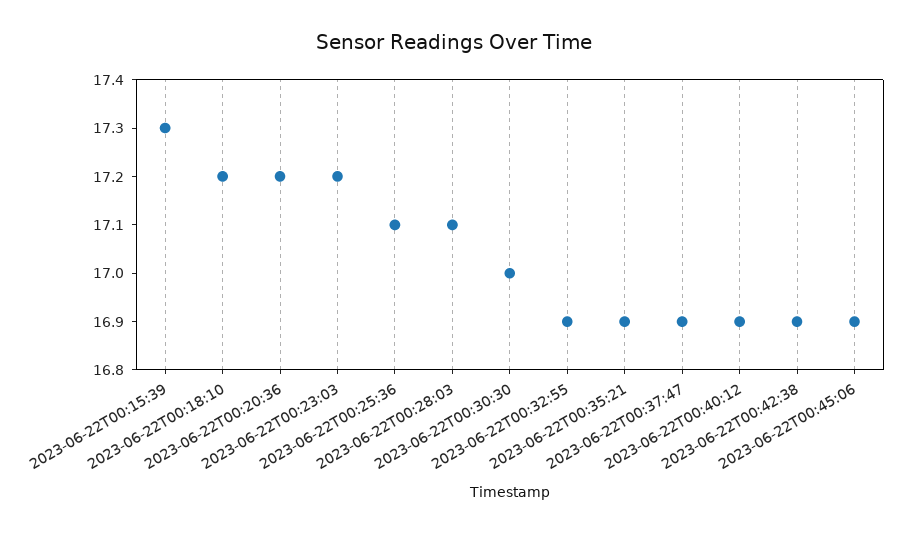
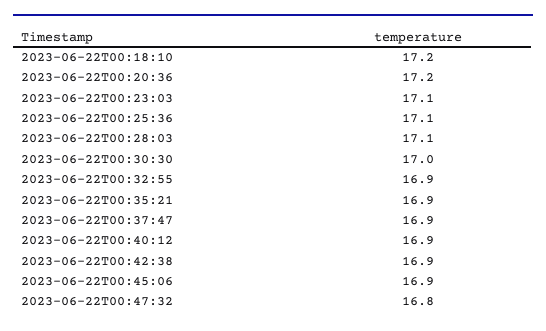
2023-06-22T00:15:39: 17.3 -> none
2023-06-22T00:23:03: 17.2 -> 17.1
2023-06-22T00:47:32: none -> 16.8

